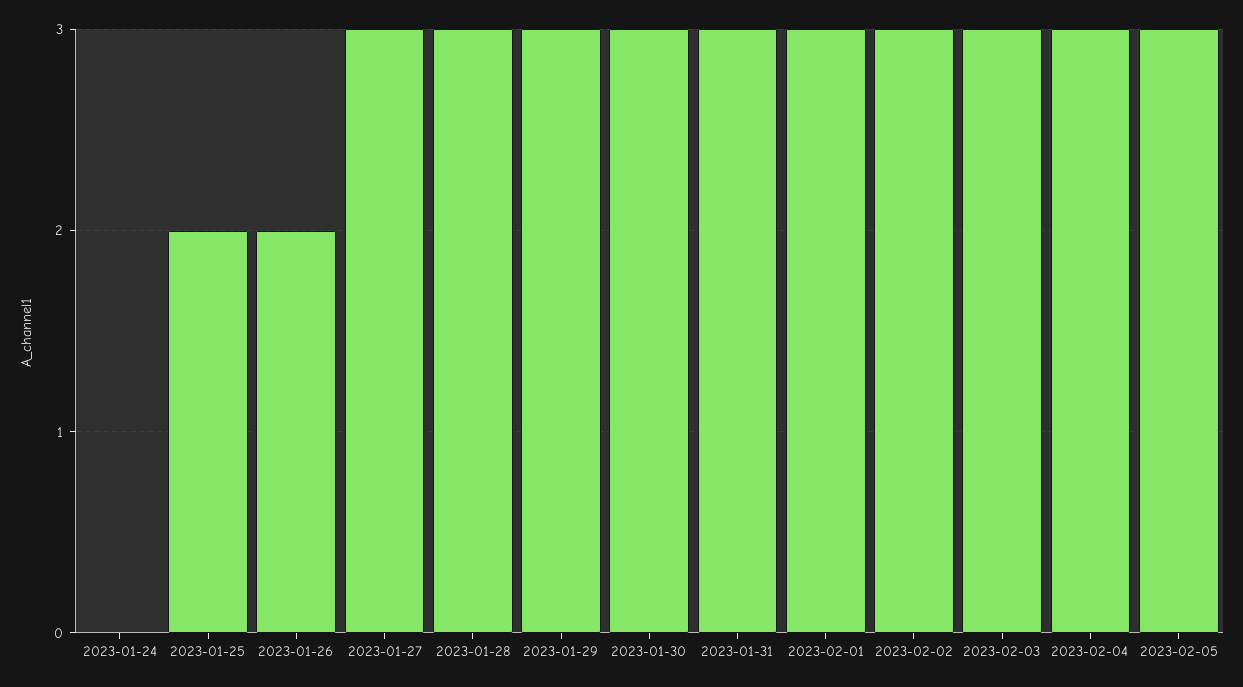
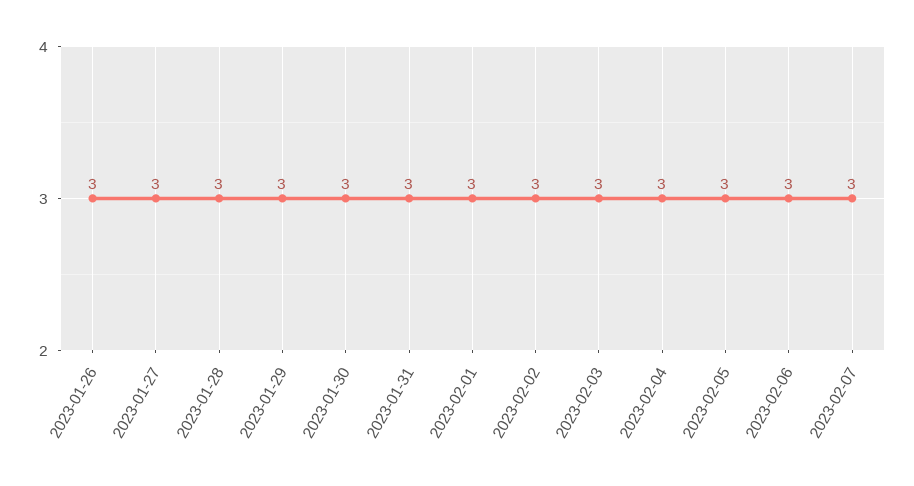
2023-01-24: 0 -> none
2023-01-25: 2 -> none
2023-01-26: 2 -> 3
2023-02-06: none -> 3
2023-02-07: none -> 3

